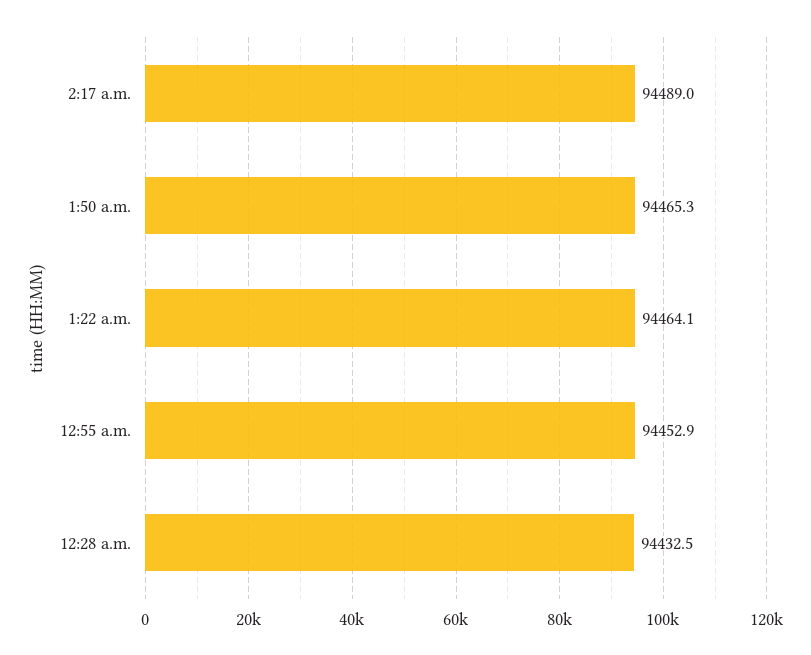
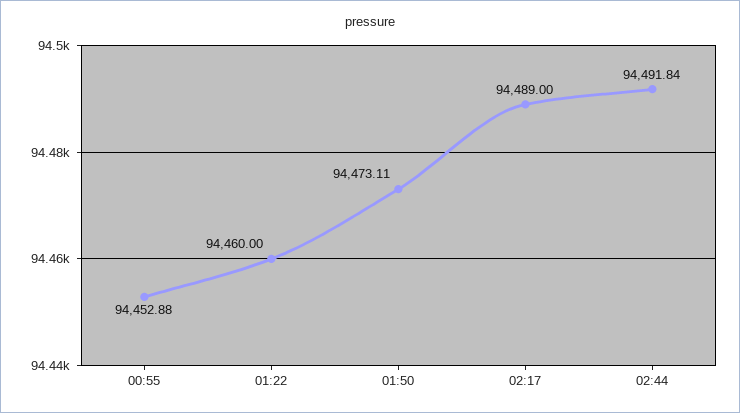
1:50 a.m.: 94465.3 -> 94473.11
1:22 a.m.: 94464.1 -> 94460
12:28 a.m.: 94432.5 -> none
02:44: none -> 94491.84

